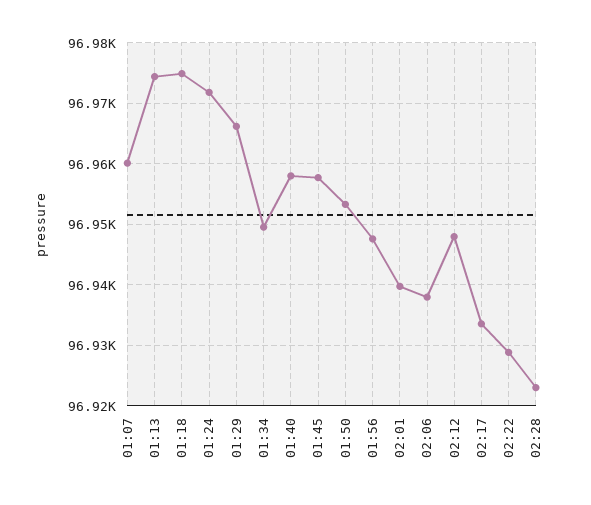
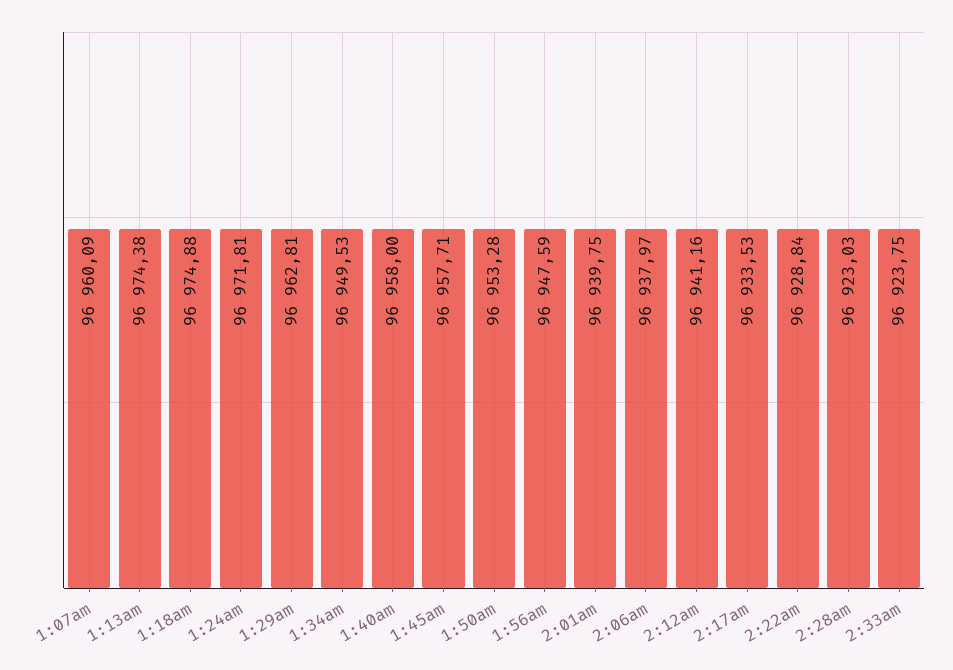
01:29: 96966 -> 96962.81
02:12: 96948 -> 96941.16
2:33am: none -> 96923.75

